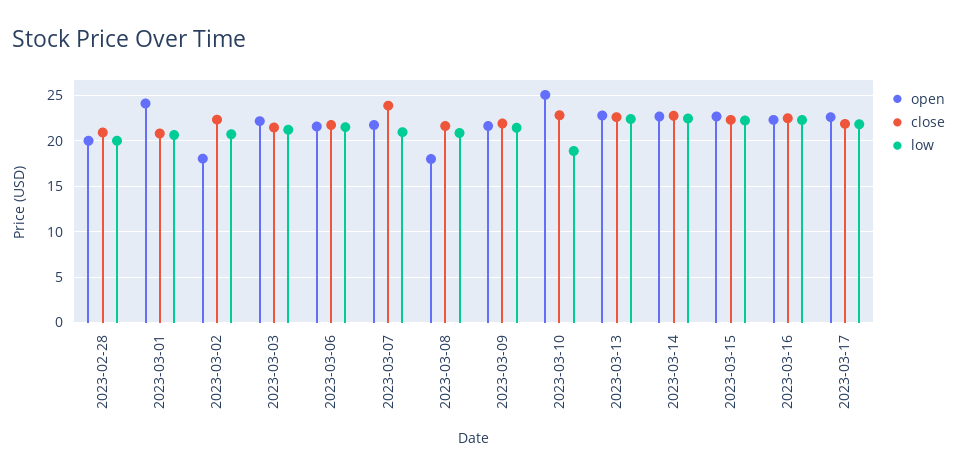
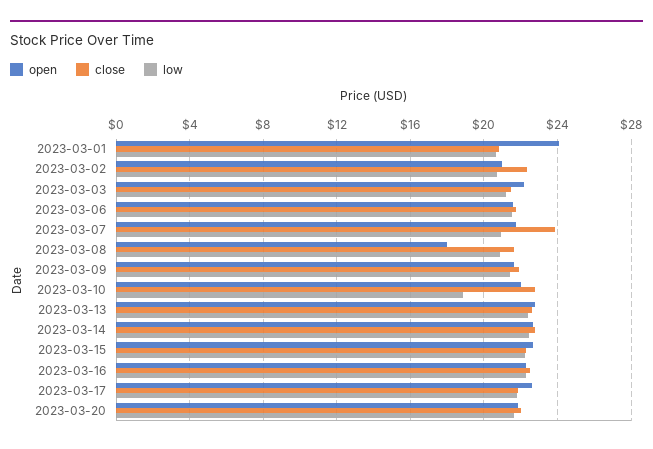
open, 2023-02-28: 20 -> none
close, 2023-02-28: 21 -> none
low, 2023-02-28: 20 -> none
open, 2023-03-02: 18 -> 21
open, 2023-03-10: 25 -> 22
open, 2023-03-20: none -> 22
close, 2023-03-20: none -> 22
low, 2023-03-20: none -> 21.5

